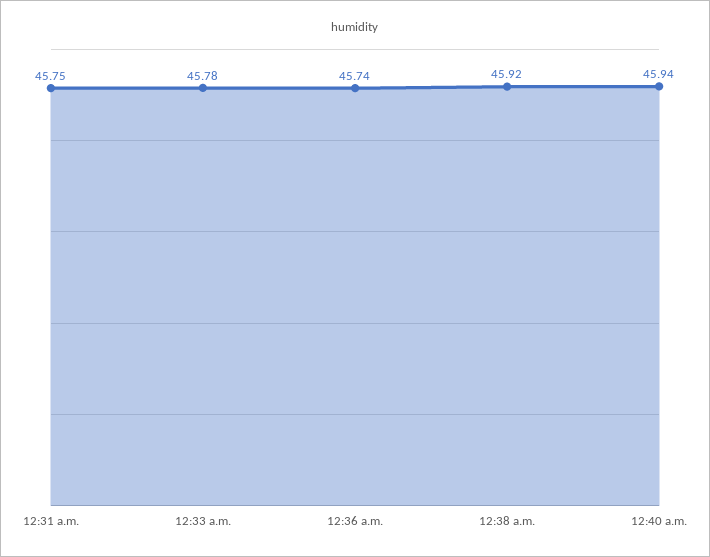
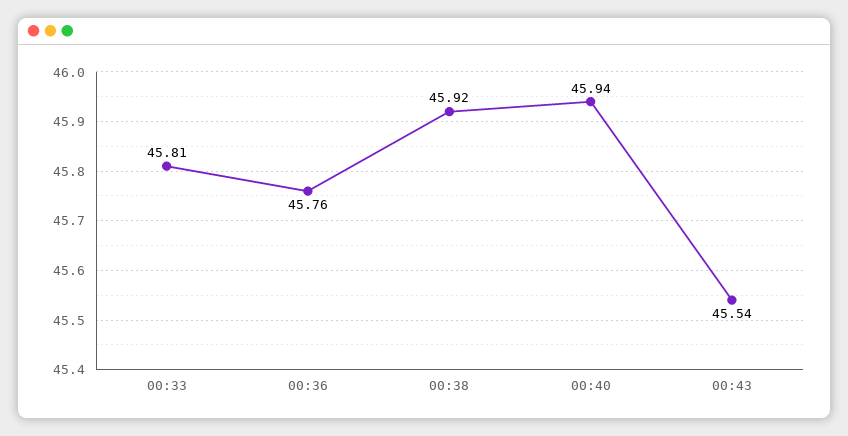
12:31 a.m.: 45.75 -> none
12:33 a.m.: 45.78 -> 45.81
12:36 a.m.: 45.74 -> 45.76
00:43: none -> 45.54

